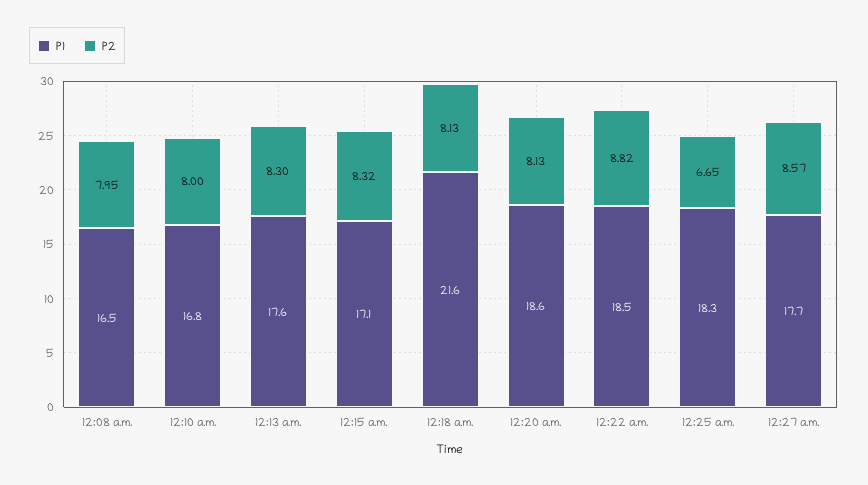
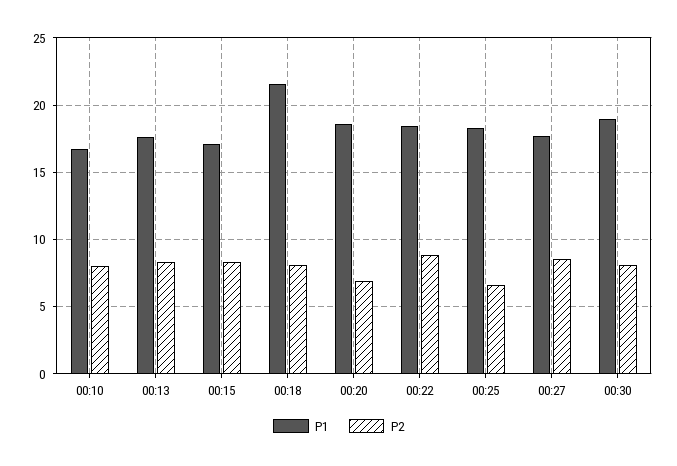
P1, 12:08 a.m.: 16.5 -> none
P2, 12:08 a.m.: 7.95 -> none
P2, 12:20 a.m.: 8.13 -> 7
P1, 00:30: none -> 19
P2, 00:30: none -> 8

